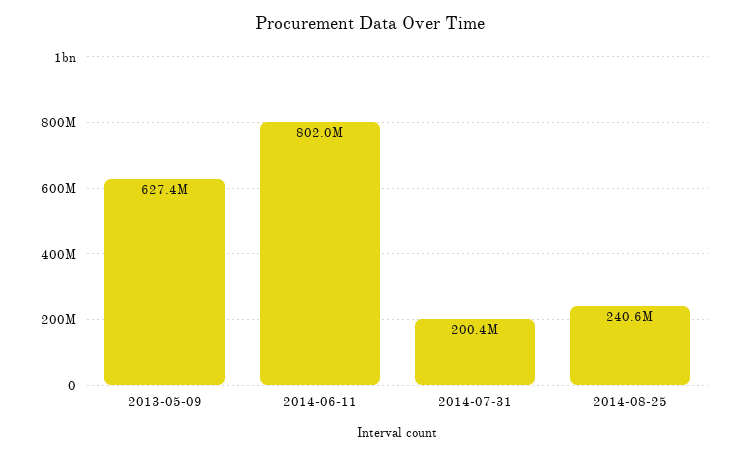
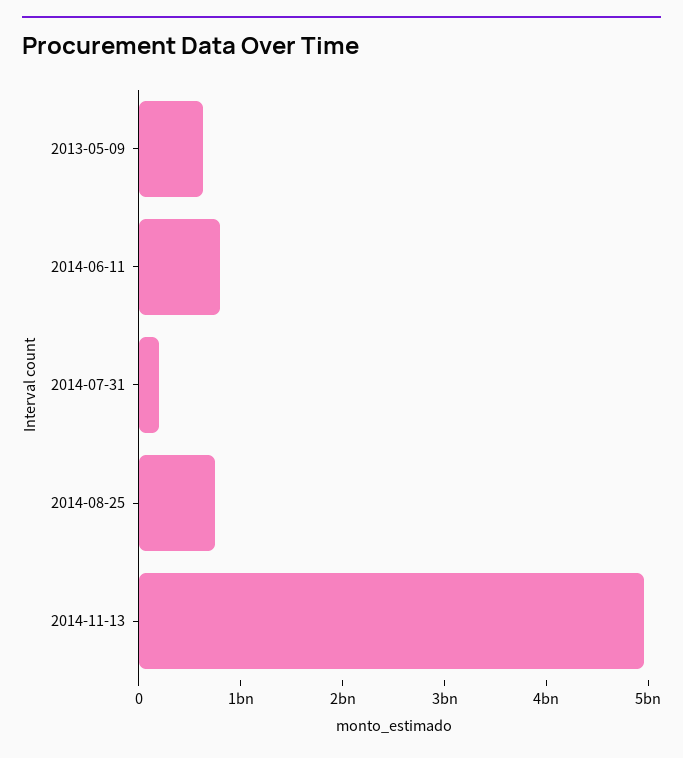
2014-08-25: 240600000 -> 800000000
2014-11-13: none -> 5000000000

